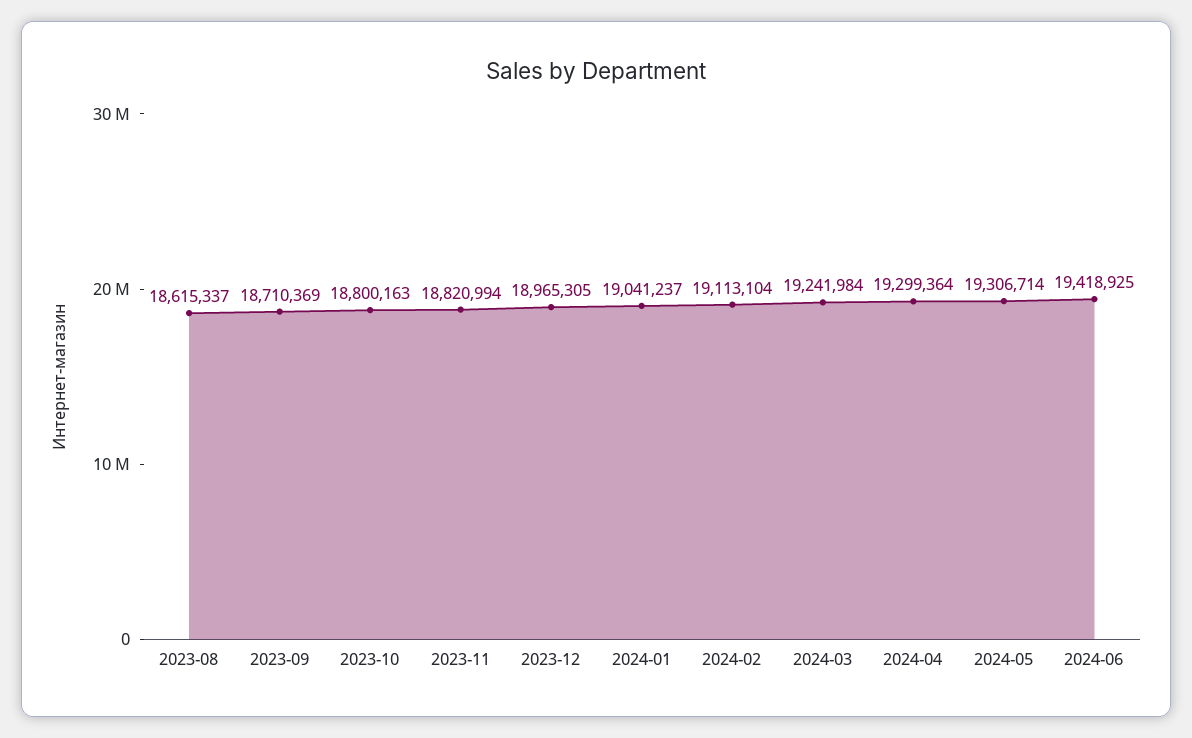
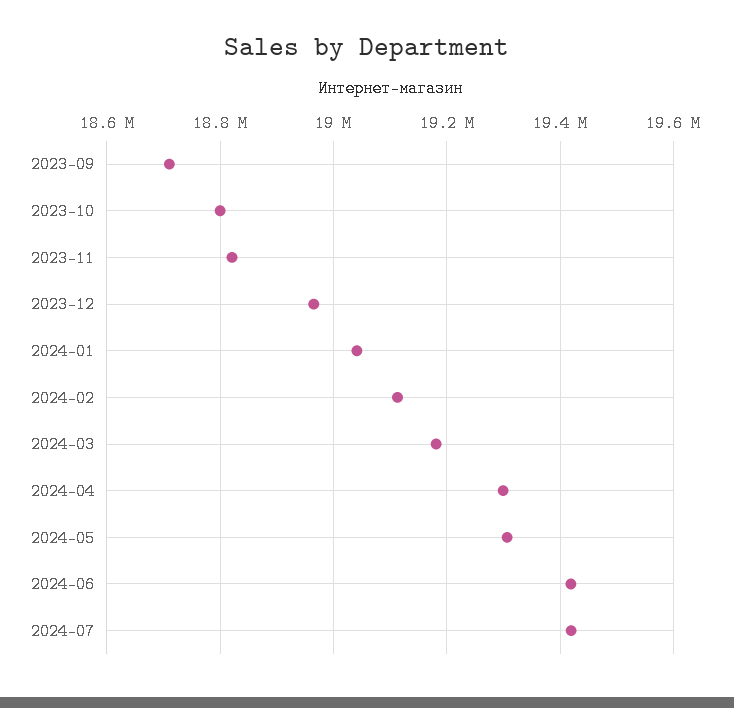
2023-08: 18615337 -> none
2024-03: 19241984 -> 19180000
2024-07: none -> 19420000

